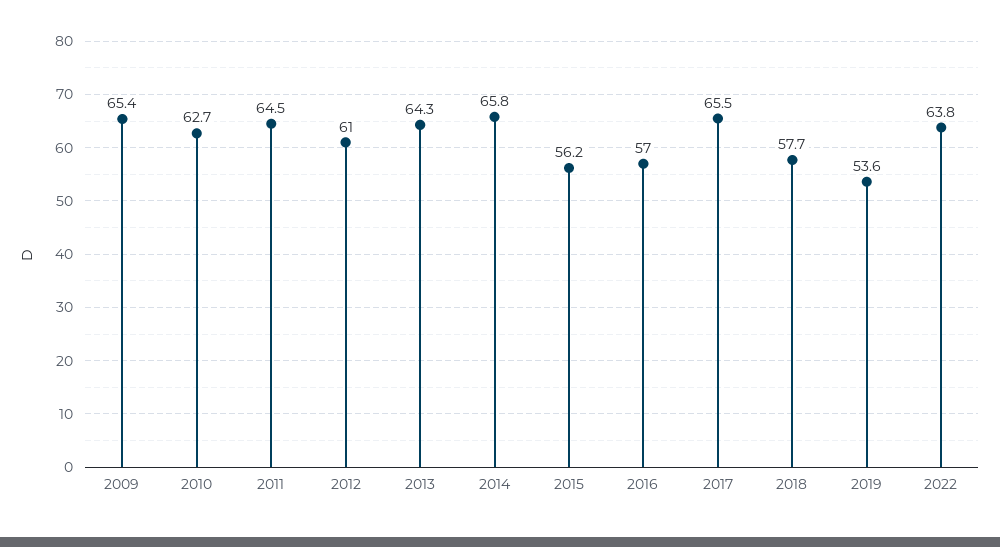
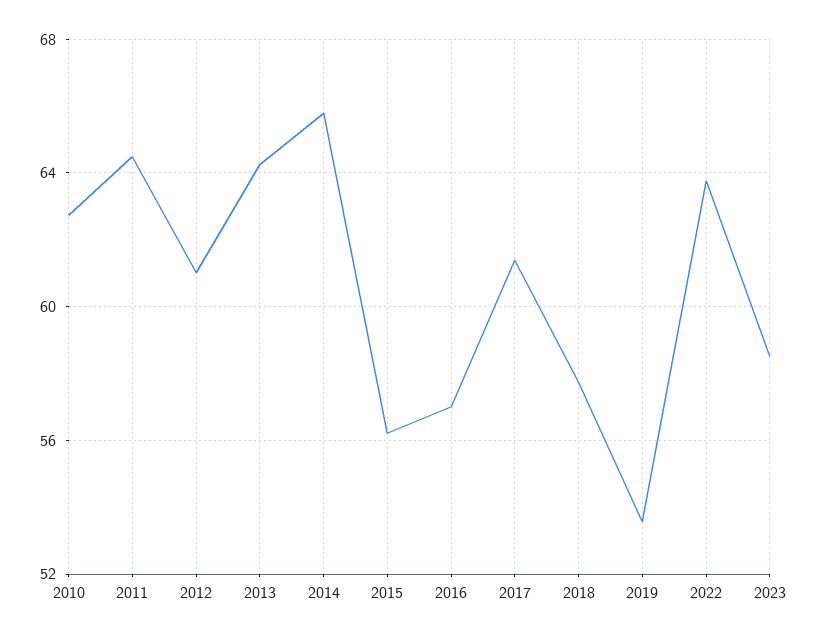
2009: 65.4 -> none
2017: 65.5 -> 61.5
2023: none -> 58.5

